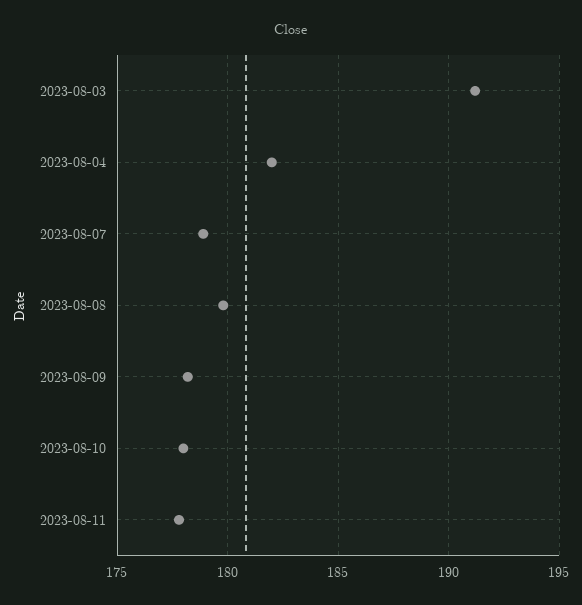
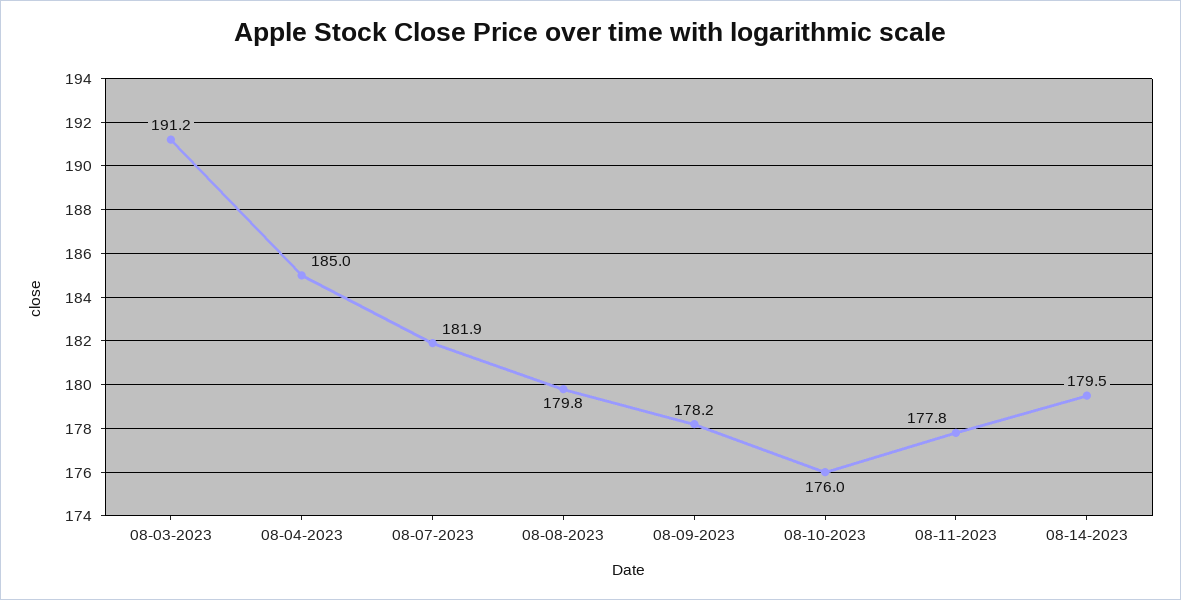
2023-08-04: 182 -> 185
2023-08-07: 179 -> 181.9
2023-08-10: 178 -> 176
08-14-2023: none -> 179.5

